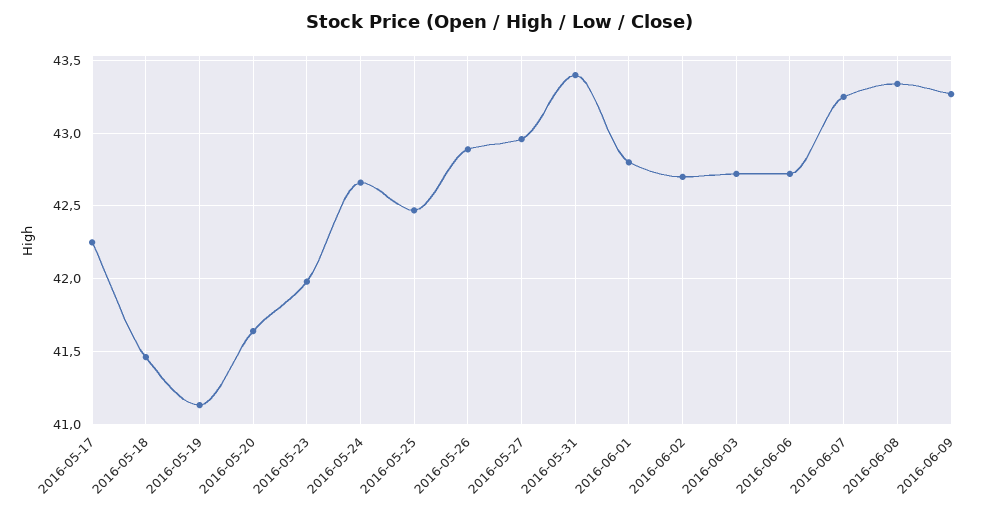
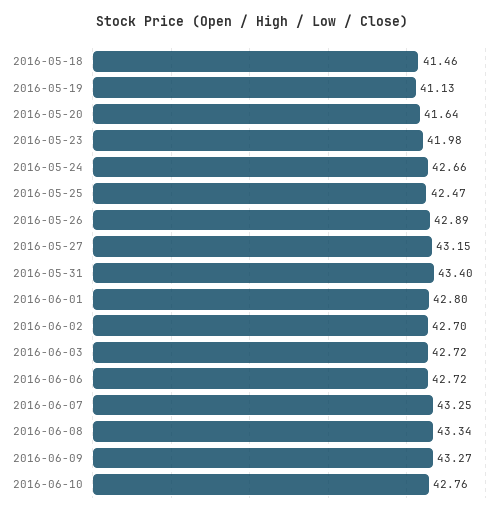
2016-05-17: 42.25 -> none
2016-05-27: 42.95 -> 43.15
2016-06-10: none -> 42.76

